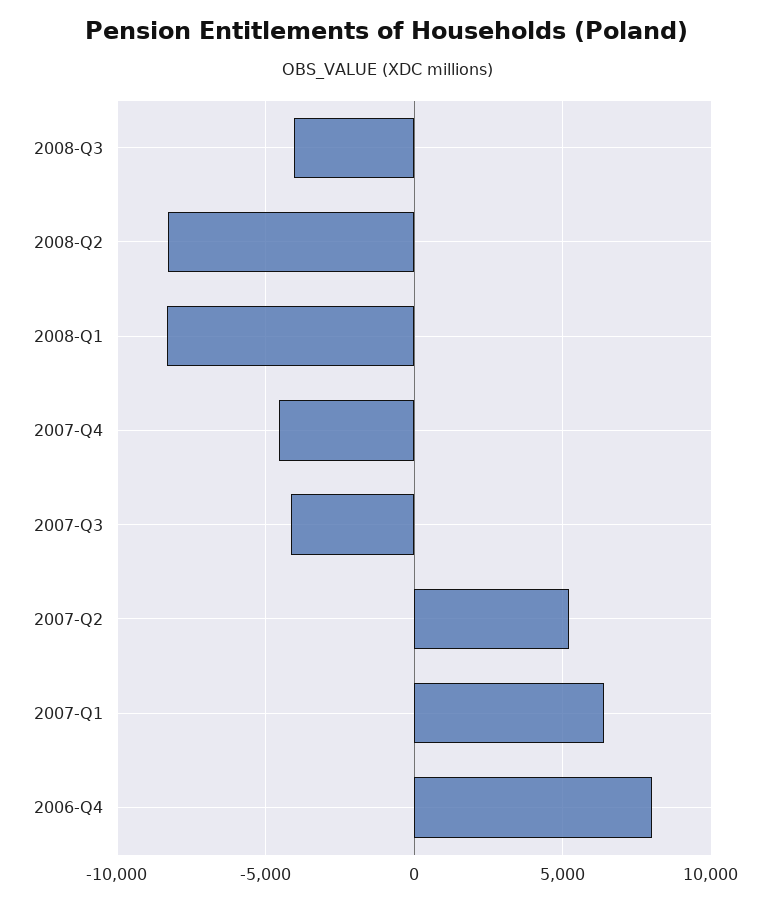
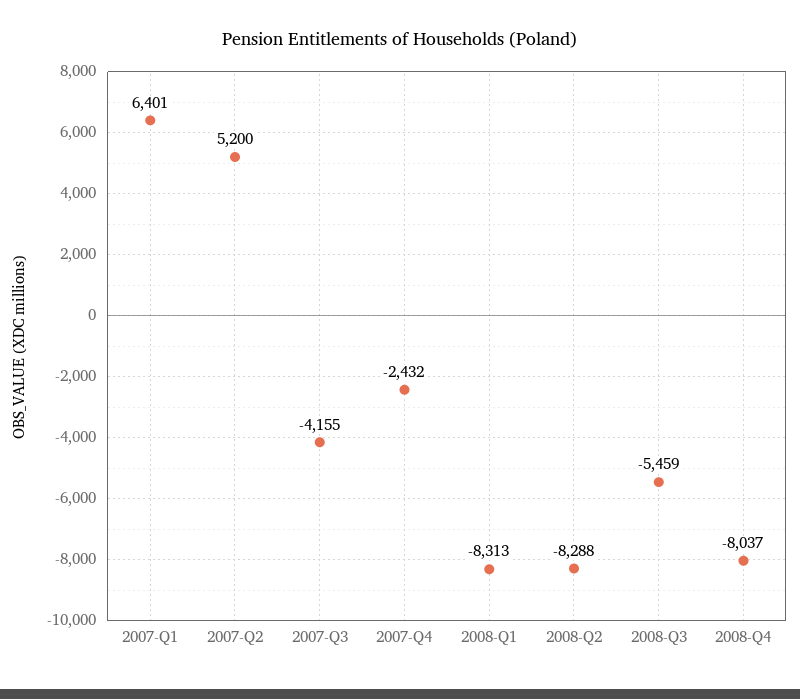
2008-Q3: -4000 -> -5459
2007-Q4: -4500 -> -2432
2006-Q4: 8000 -> none
2008-Q4: none -> -8037

